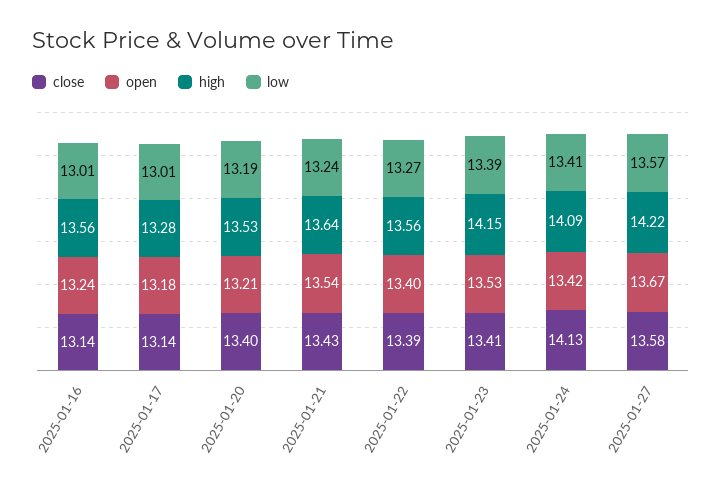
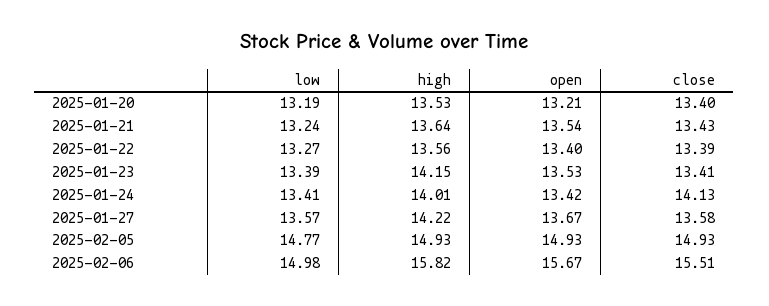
close, 2025-01-16: 13.14 -> none
open, 2025-01-16: 13.24 -> none
high, 2025-01-16: 13.56 -> none
low, 2025-01-16: 13.01 -> none
close, 2025-01-17: 13.14 -> none
open, 2025-01-17: 13.18 -> none
high, 2025-01-17: 13.28 -> none
low, 2025-01-17: 13.01 -> none
high, 2025-01-24: 14.09 -> 14.01
low, 2025-02-05: none -> 14.77
high, 2025-02-05: none -> 14.93
open, 2025-02-05: none -> 14.93
close, 2025-02-05: none -> 14.93
low, 2025-02-06: none -> 14.98
high, 2025-02-06: none -> 15.82
open, 2025-02-06: none -> 15.67
close, 2025-02-06: none -> 15.51

